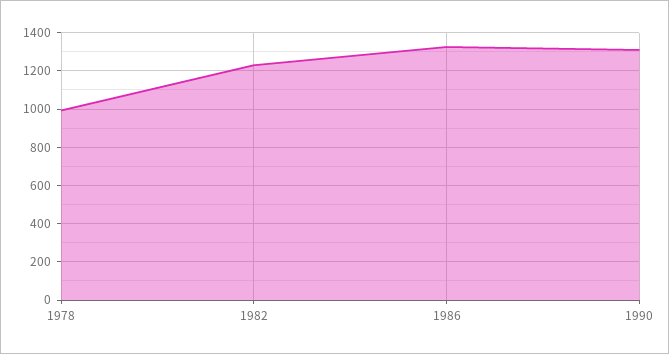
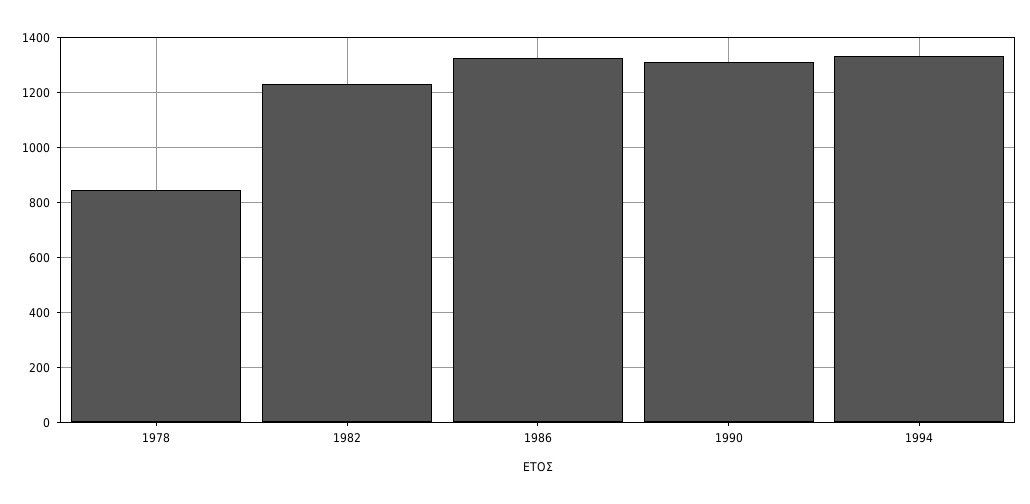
1978: 1000 -> 850
1994: none -> 1325

